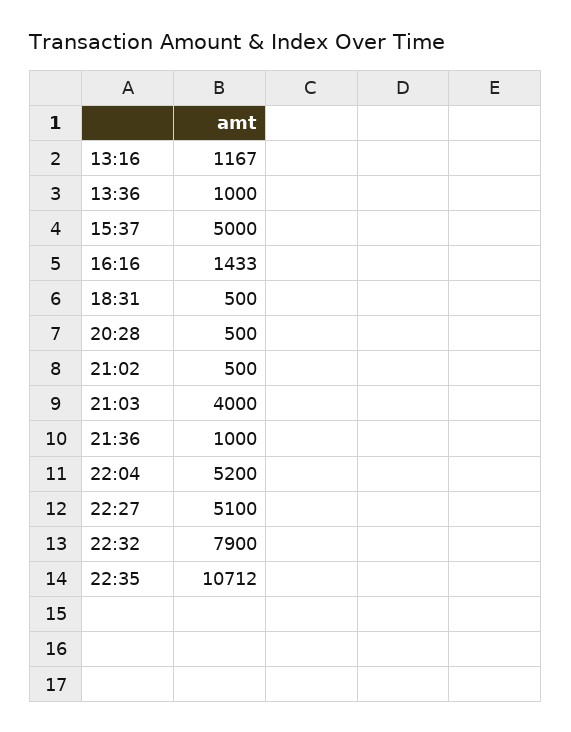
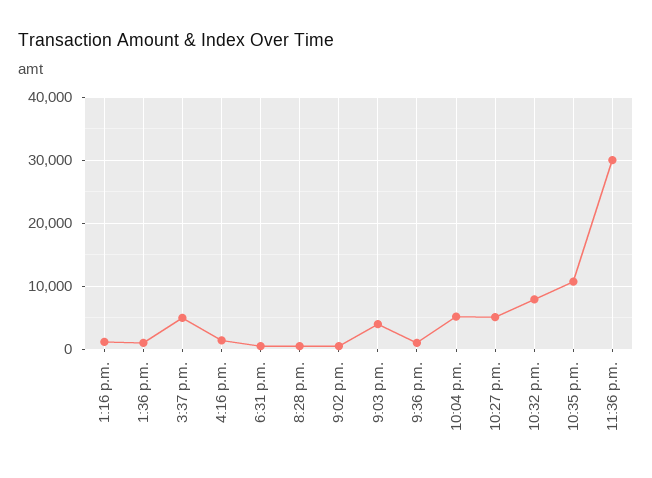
11:36 p.m.: none -> 30000

